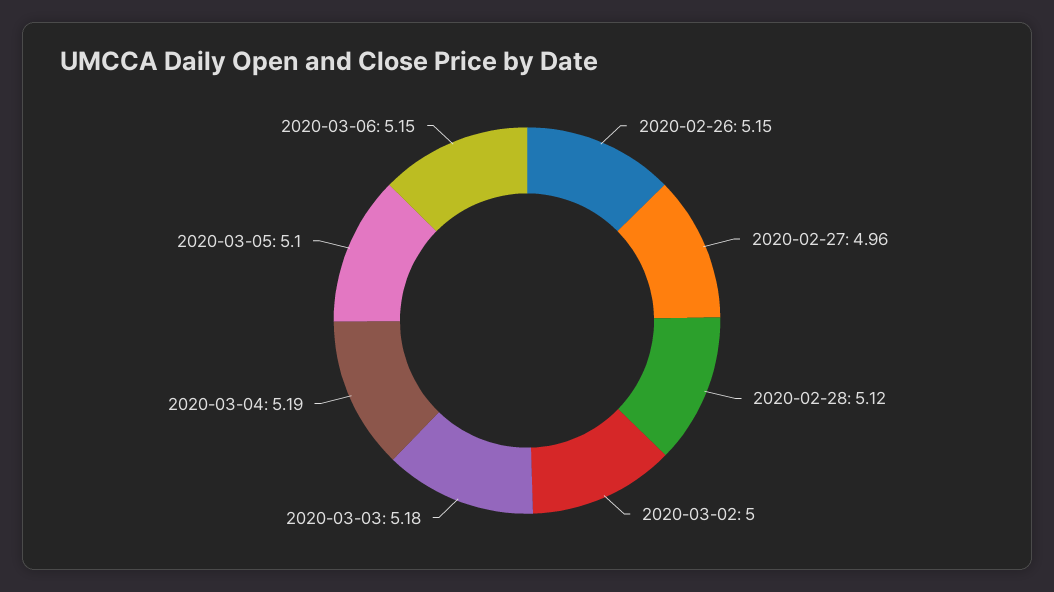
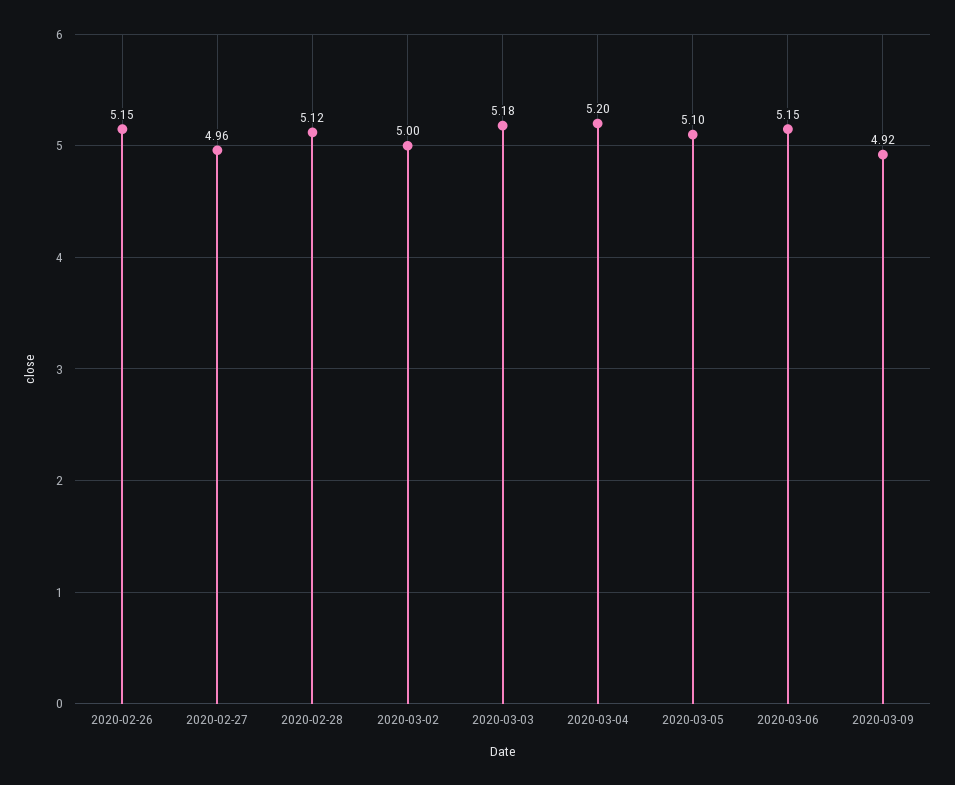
2020-03-04: 5.19 -> 5.2
2020-03-09: none -> 4.92

